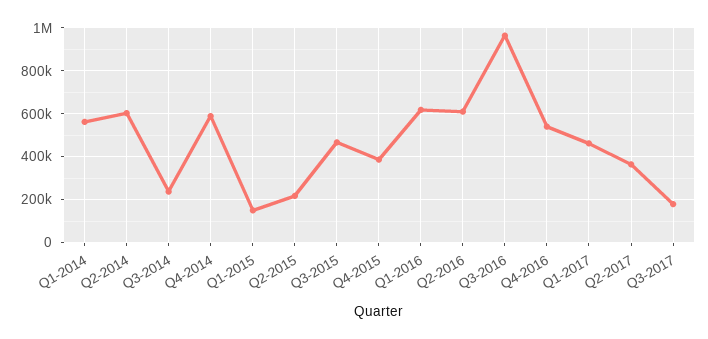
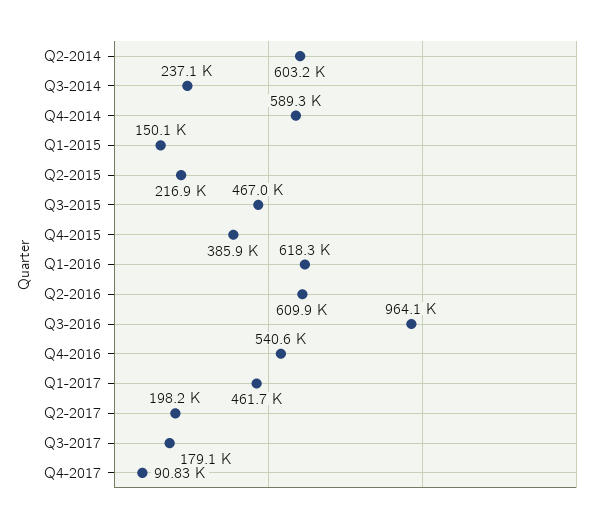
Q1-2014: 550000 -> none
Q2-2017: 350000 -> 198200
Q4-2017: none -> 90830

